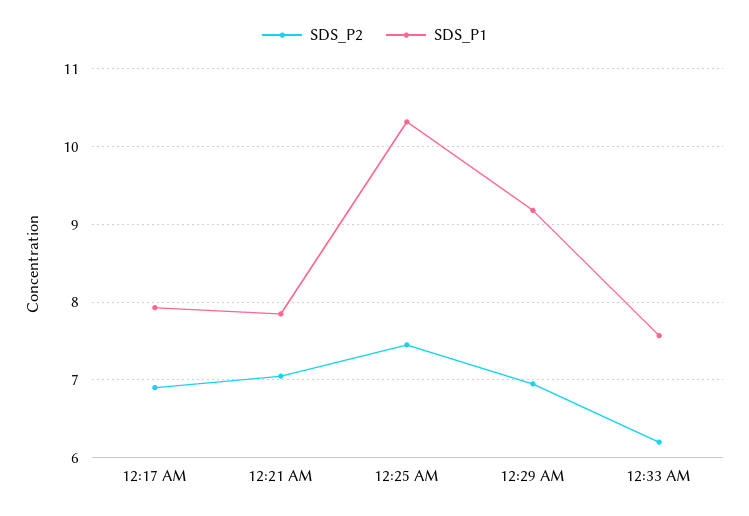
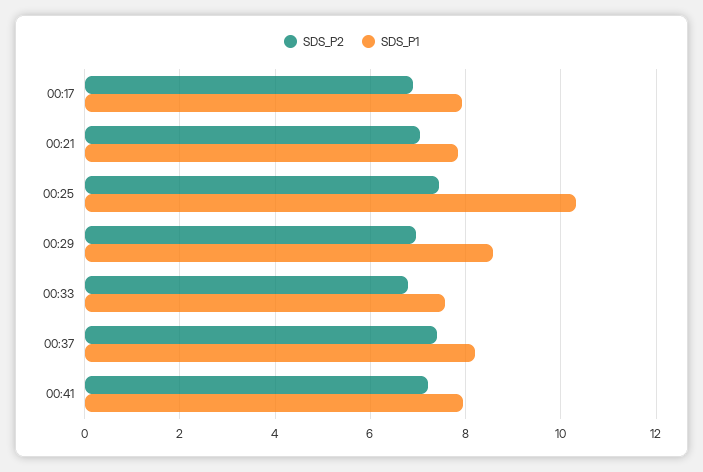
SDS_P1, 12:29 AM: 9.2 -> 8.6
SDS_P2, 12:33 AM: 6.2 -> 6.8
SDS_P2, 00:37: none -> 7.4
SDS_P1, 00:37: none -> 8.2
SDS_P2, 00:41: none -> 7.2
SDS_P1, 00:41: none -> 8

